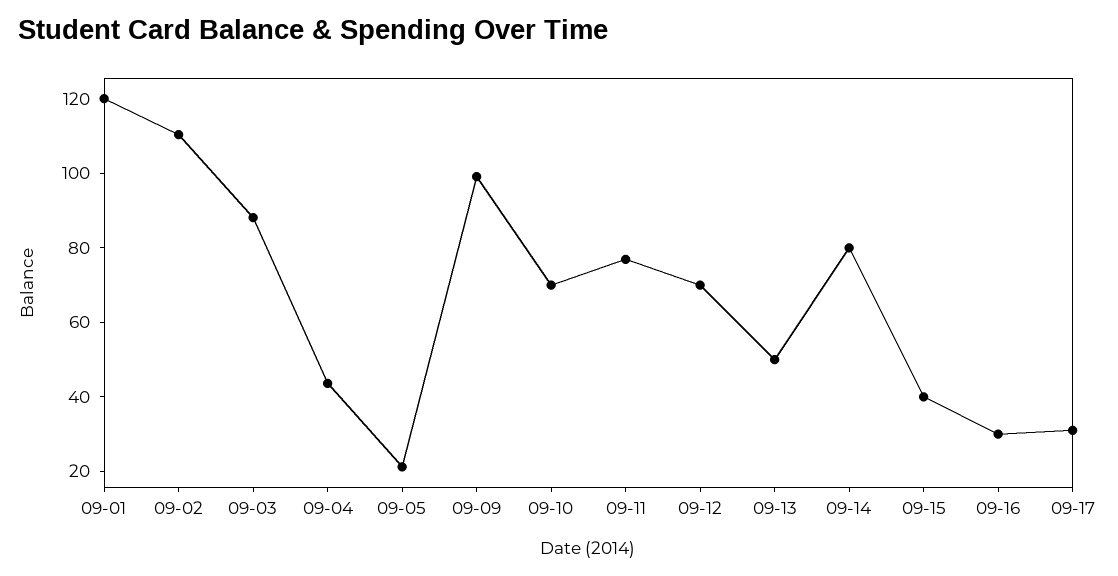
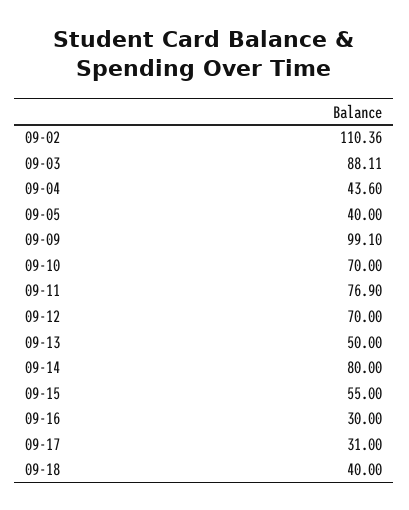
09-01: 120 -> none
09-05: 20 -> 40
09-15: 40 -> 55
09-18: none -> 40

